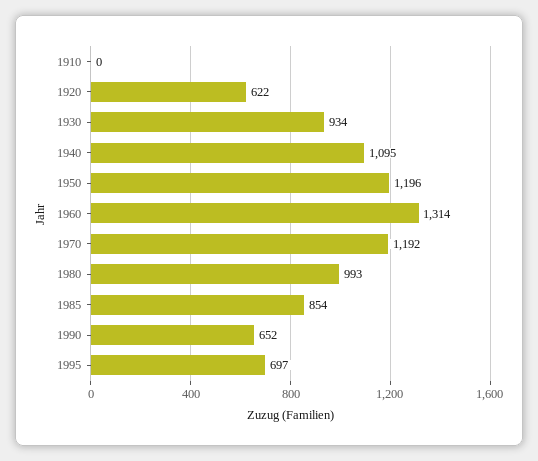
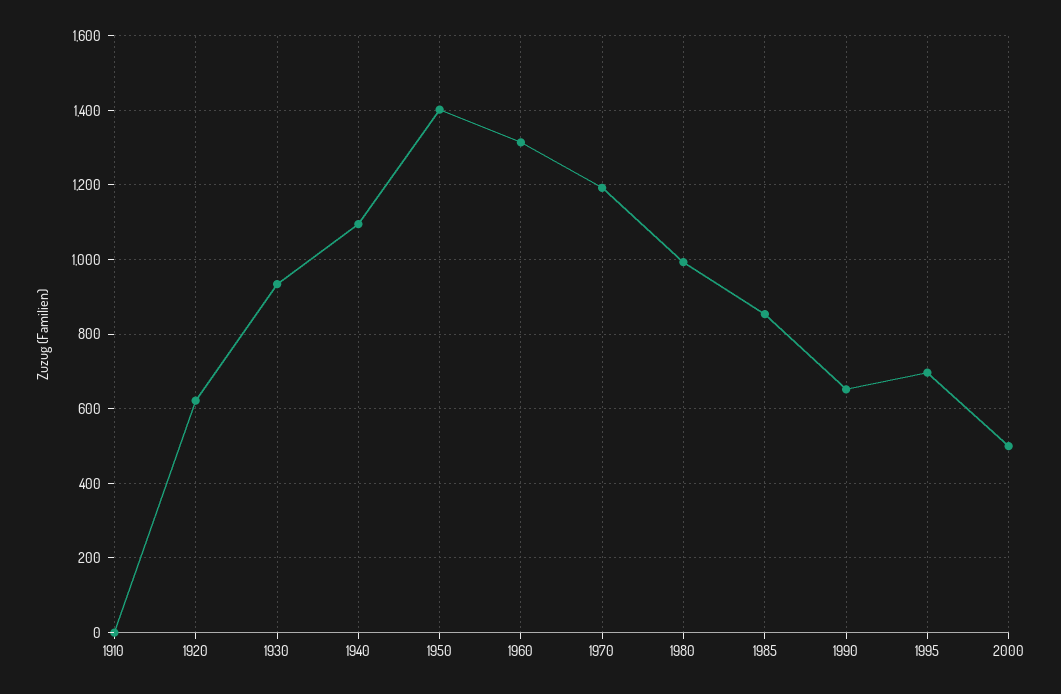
1950: 1196 -> 1400
2000: none -> 500

